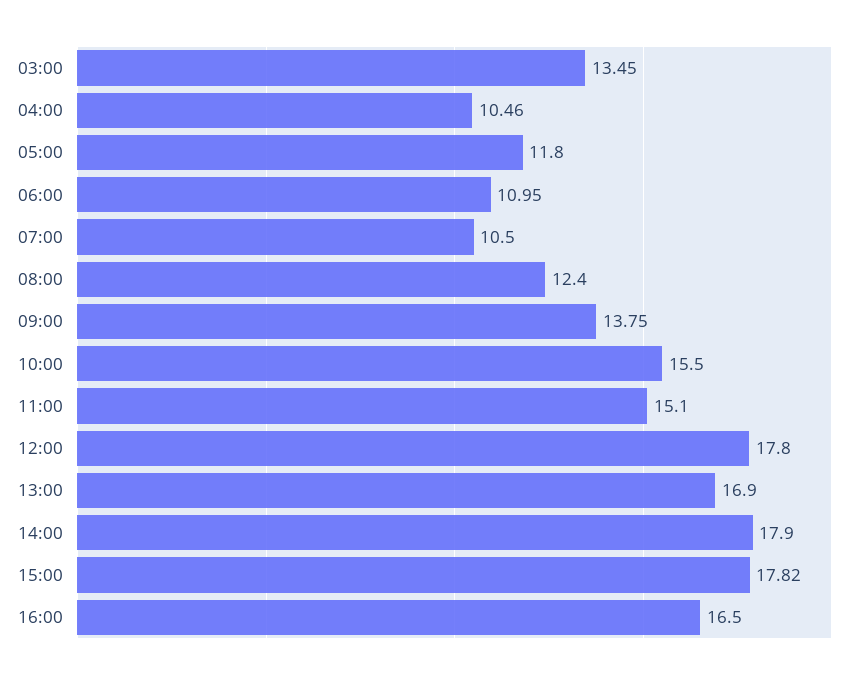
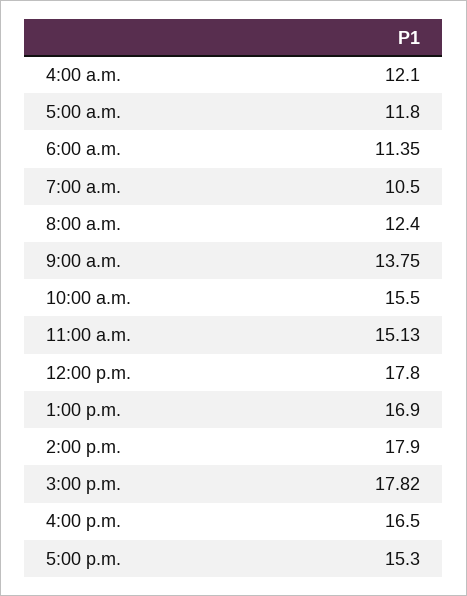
03:00: 13.45 -> none
04:00: 10.46 -> 12.1
06:00: 10.95 -> 11.35
11:00: 15.1 -> 15.13
5:00 p.m.: none -> 15.3

